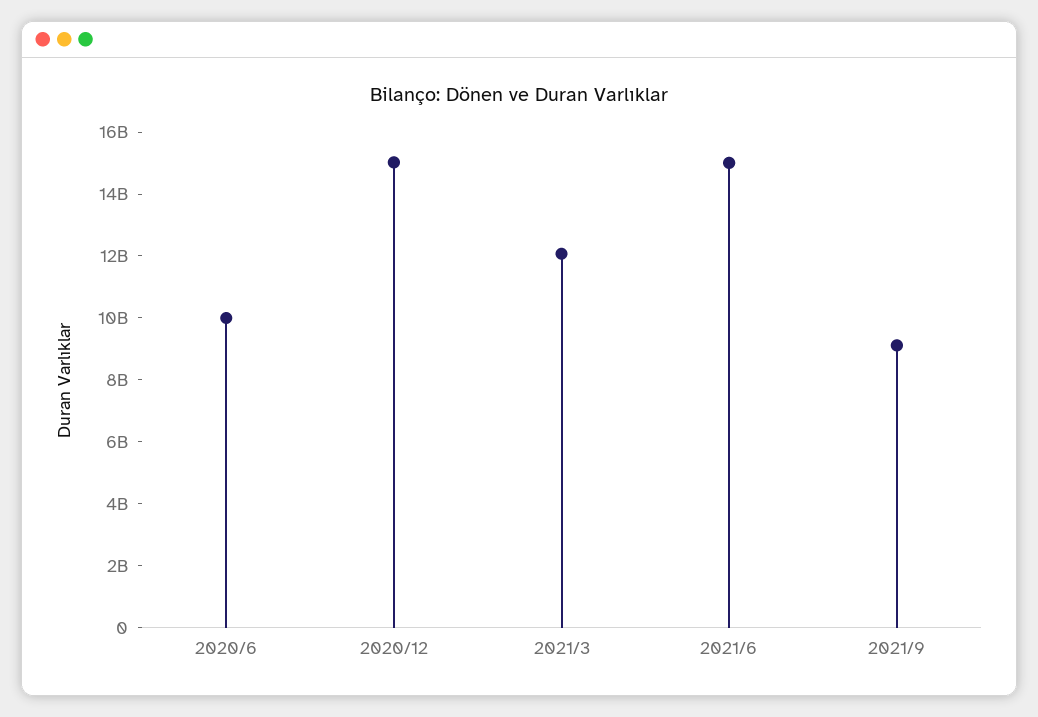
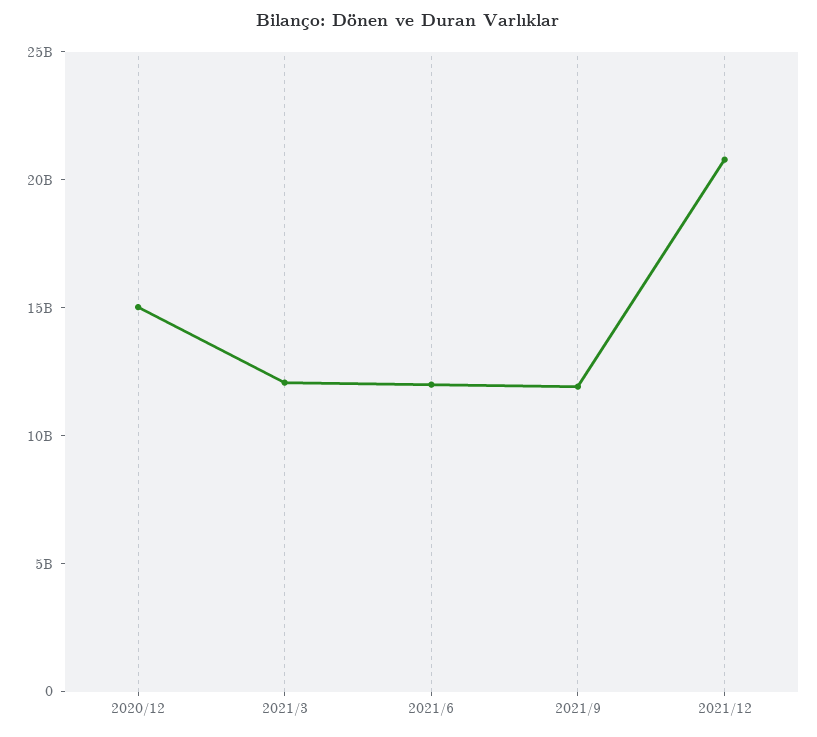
2020/6: 10000000000 -> none
2021/6: 15000000000 -> 12000000000
2021/9: 9000000000 -> 12000000000
2021/12: none -> 21000000000

